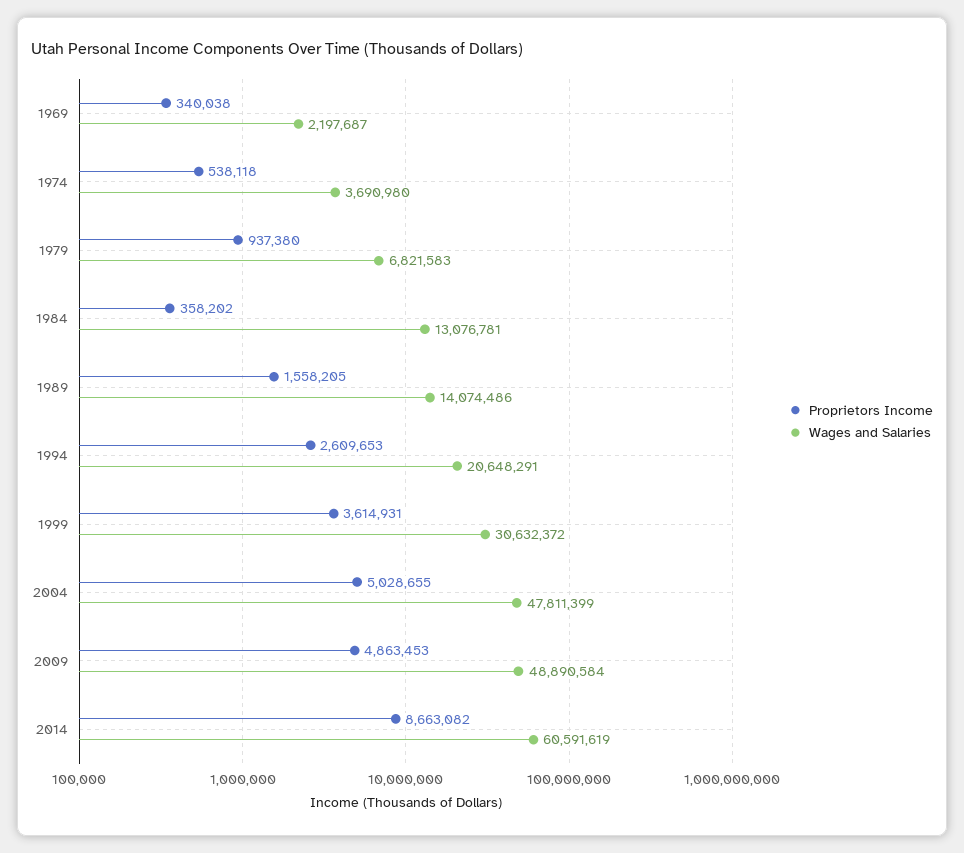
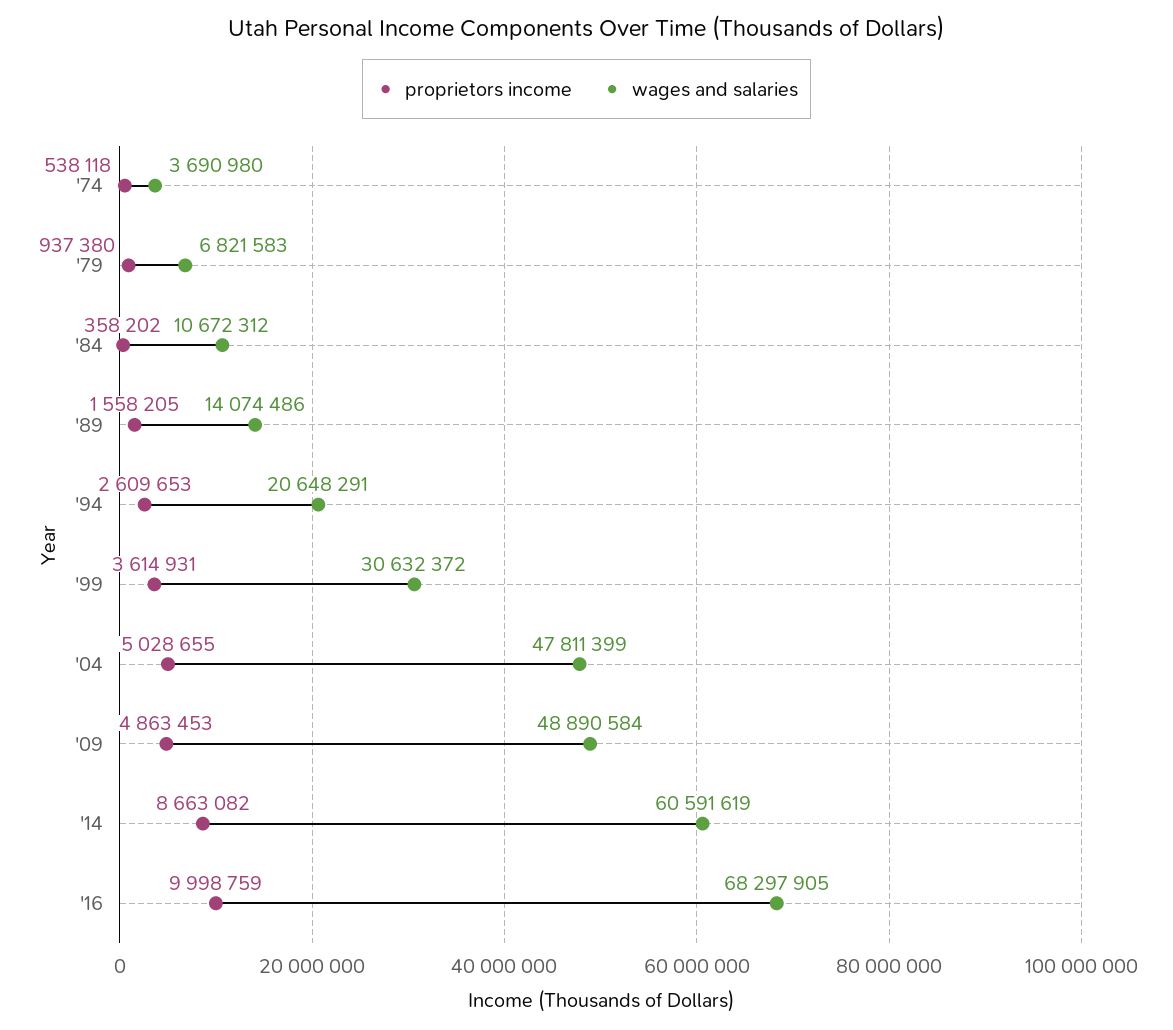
Proprietors Income, 1969: 340038 -> none
Wages and Salaries, 1969: 2197687 -> none
Wages and Salaries, 1984: 13076781 -> 10672312
Proprietors Income, '16: none -> 9998759
Wages and Salaries, '16: none -> 68297905

